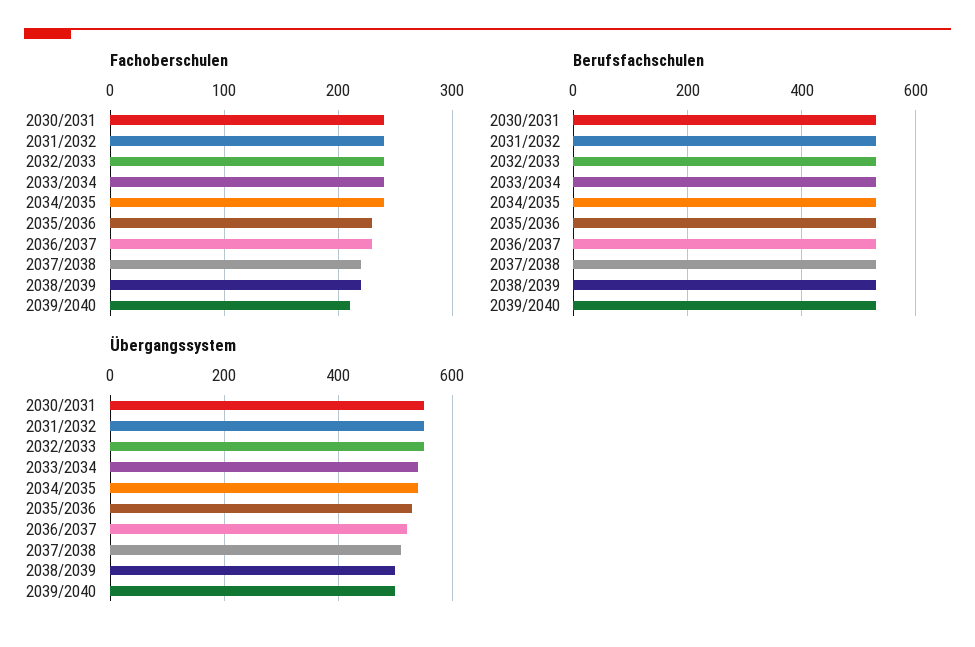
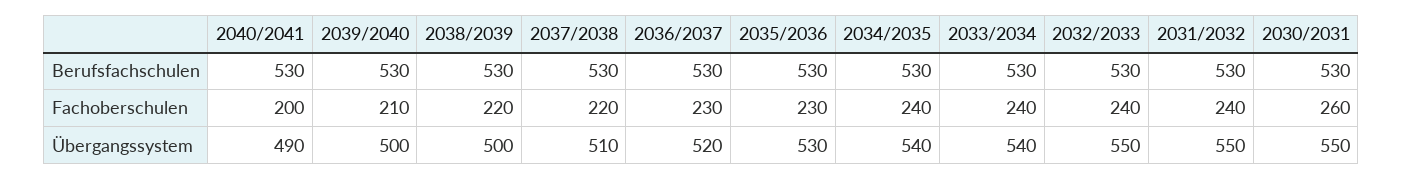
Fachoberschulen, 2030/2031: 240 -> 260
Berufsfachschulen, 2040/2041: none -> 530
Fachoberschulen, 2040/2041: none -> 200
Übergangssystem, 2040/2041: none -> 490

